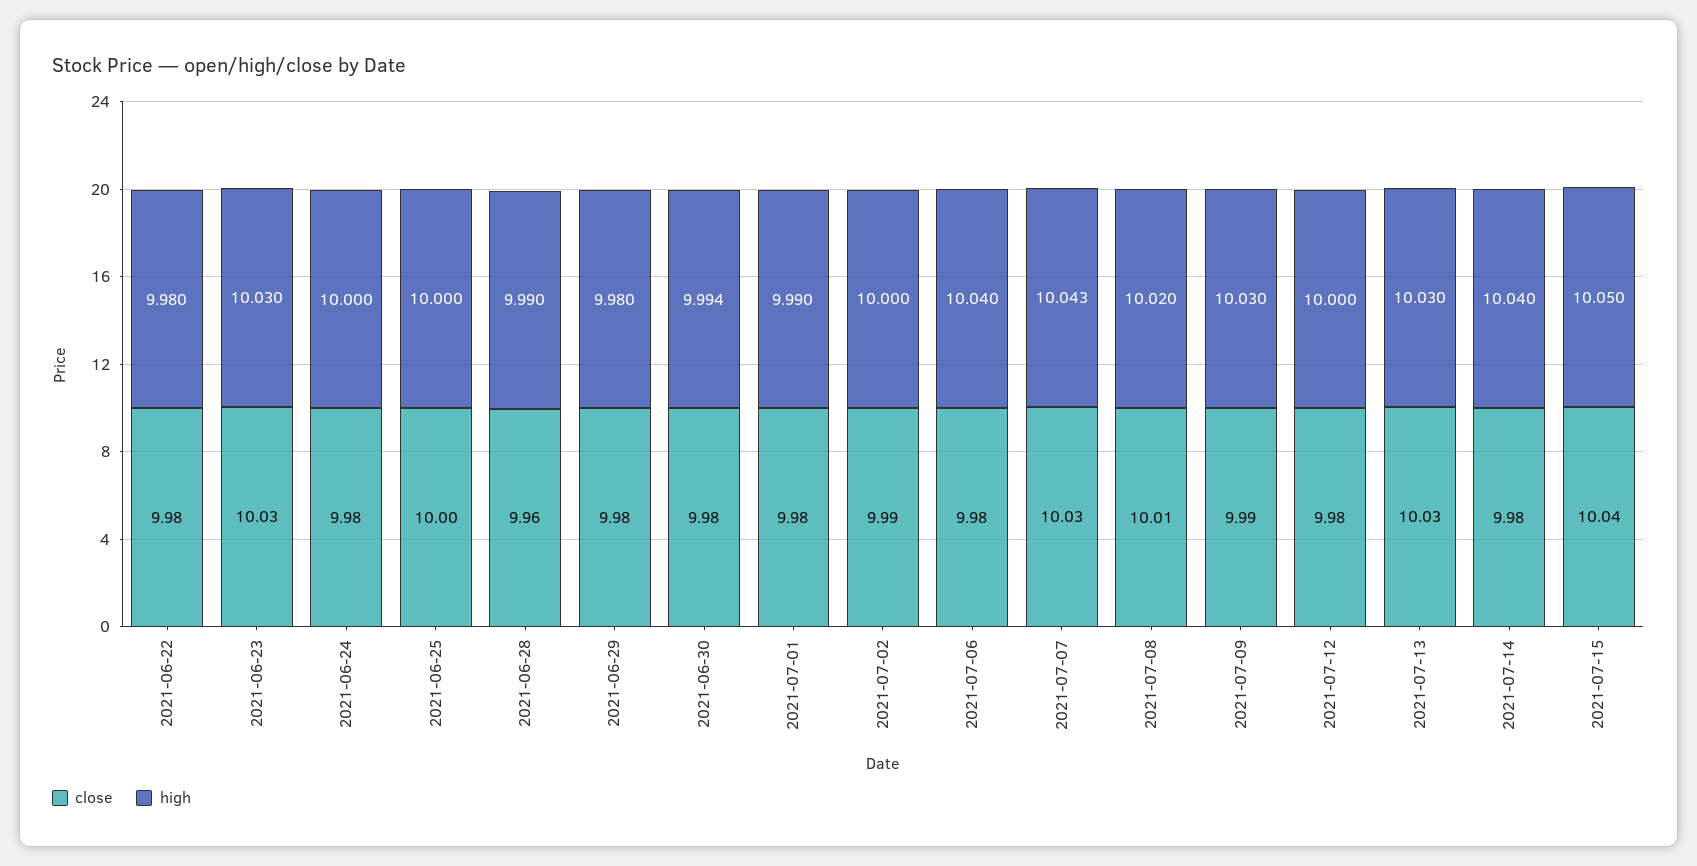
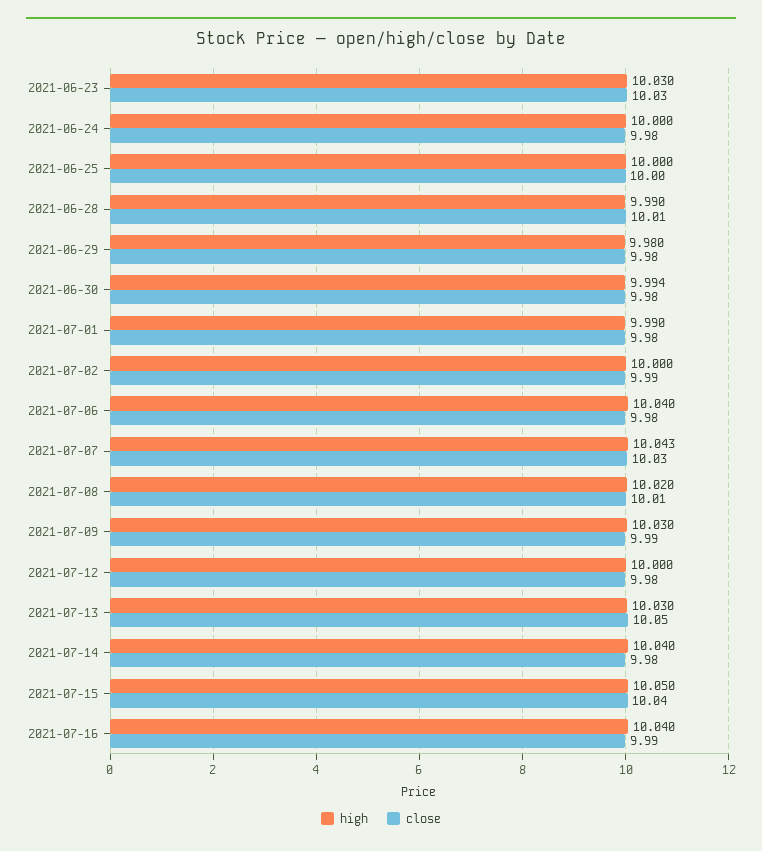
close, 2021-06-22: 9.98 -> none
high, 2021-06-22: 9.98 -> none
close, 2021-06-28: 9.96 -> 10.01
close, 2021-07-13: 10.03 -> 10.05
high, 2021-07-16: none -> 10.04
close, 2021-07-16: none -> 9.99

